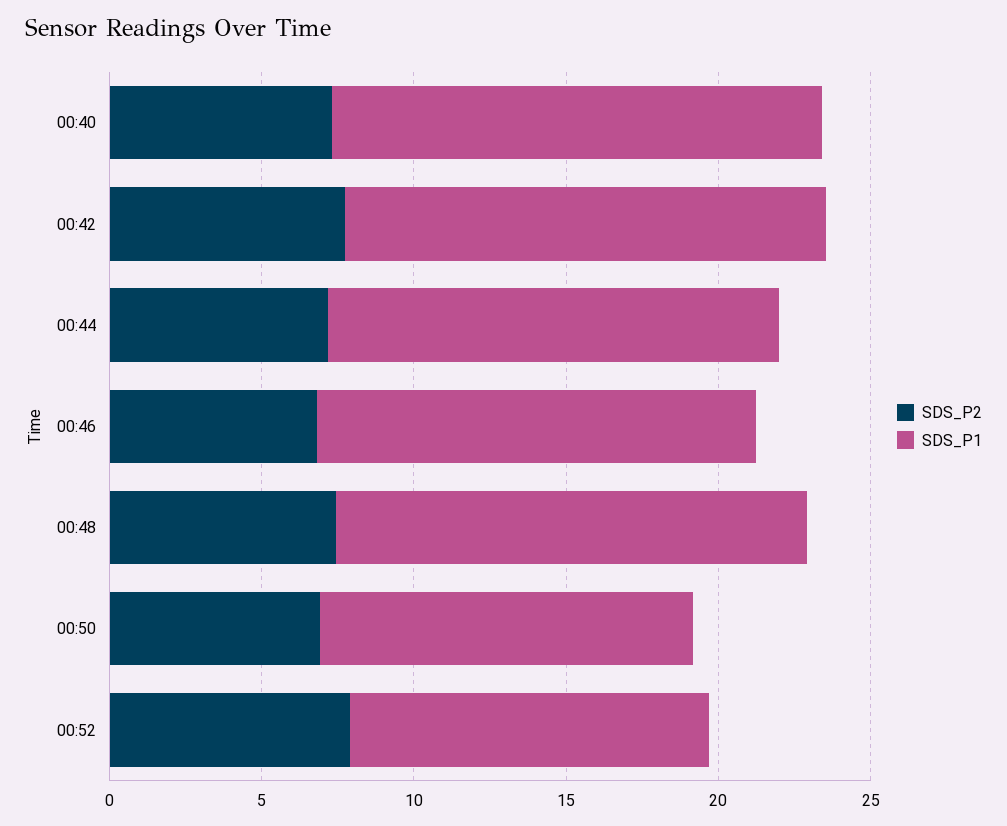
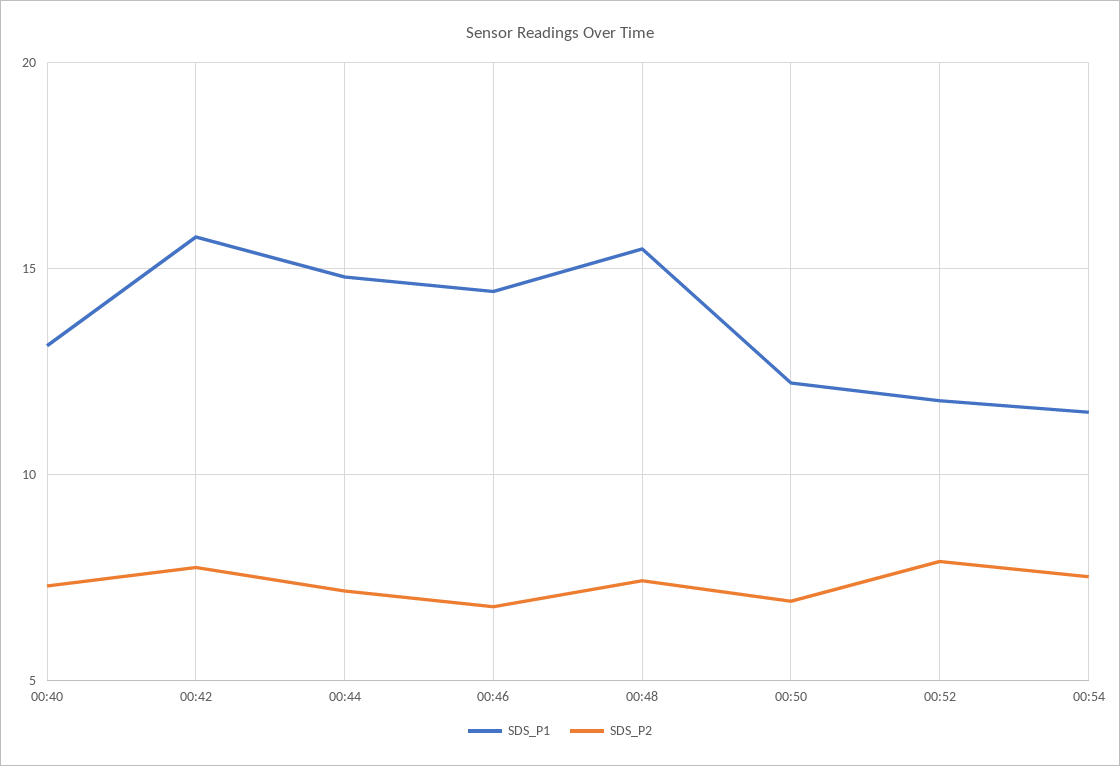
SDS_P1, 00:40: 16 -> 13
SDS_P1, 00:54: none -> 11.5
SDS_P2, 00:54: none -> 7.5

